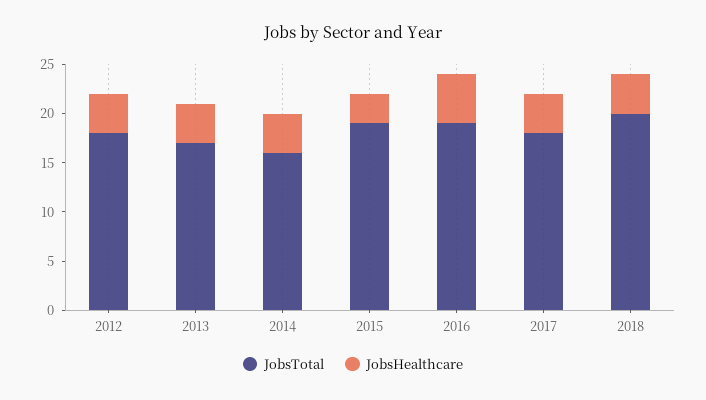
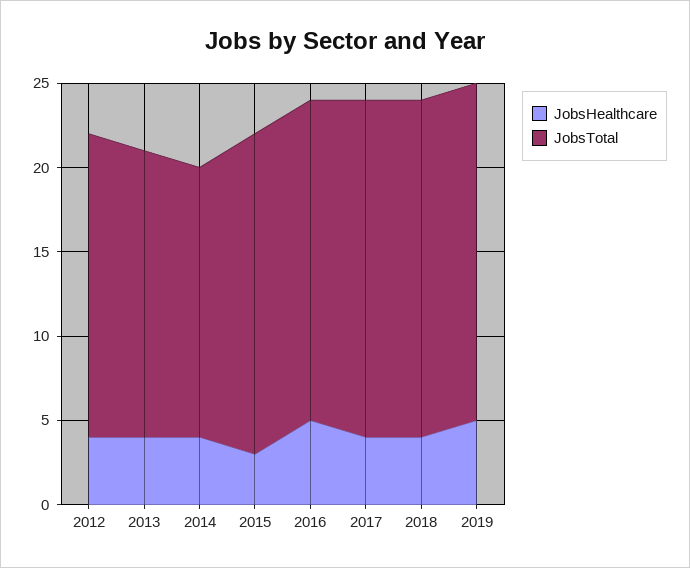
JobsTotal, 2017: 18 -> 20
JobsHealthcare, 2019: none -> 5
JobsTotal, 2019: none -> 20

